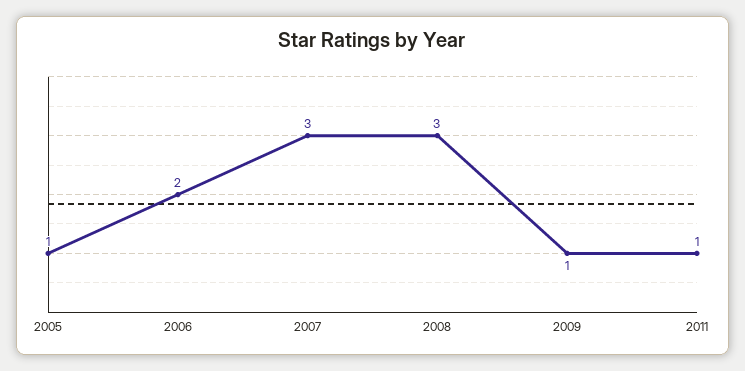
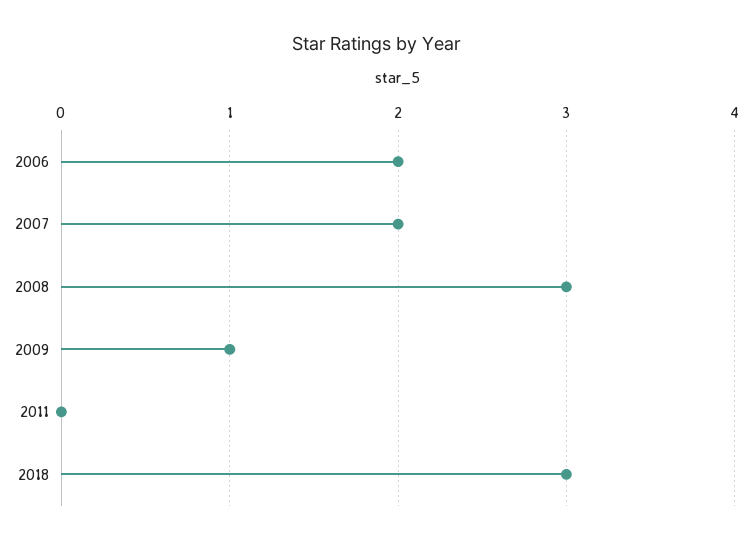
2005: 1 -> none
2007: 3 -> 2
2011: 1 -> 0
2018: none -> 3

